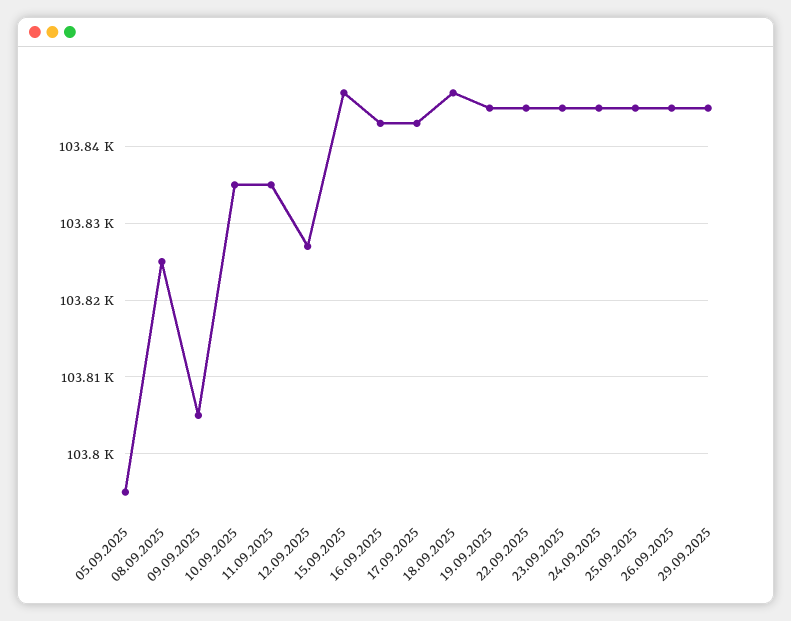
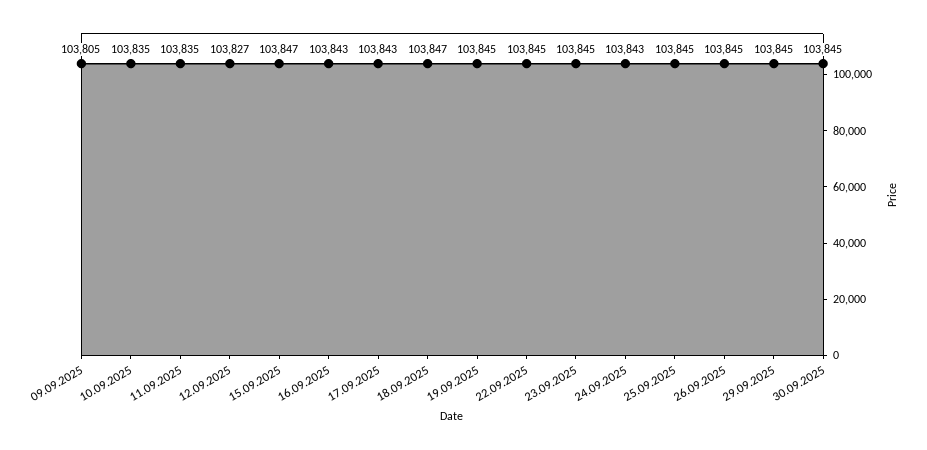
05.09.2025: 103795 -> none
08.09.2025: 103825 -> none
24.09.2025: 103845 -> 103843
30.09.2025: none -> 103845

